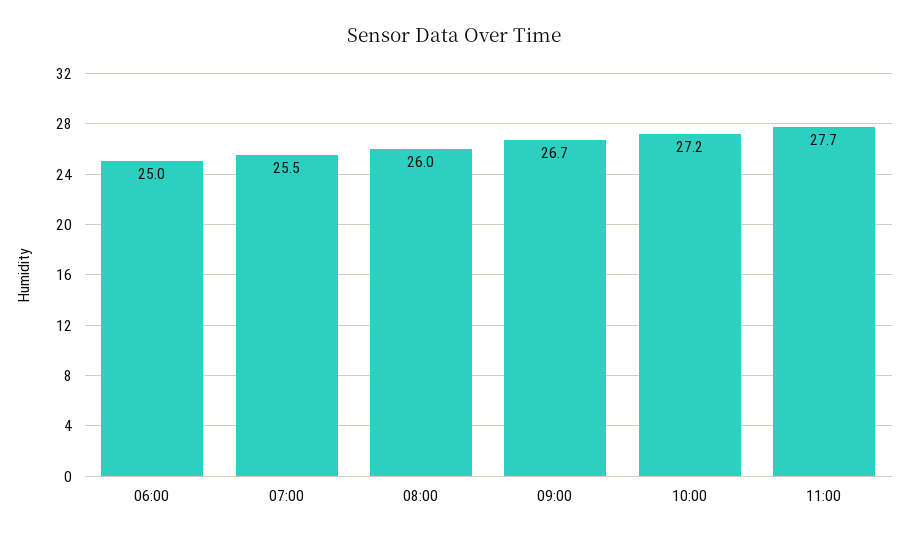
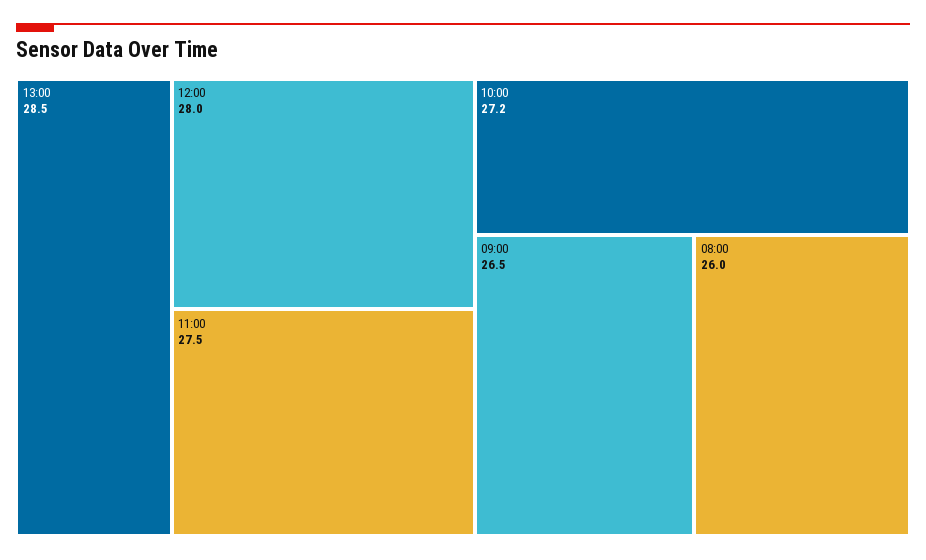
06:00: 25 -> none
07:00: 25.5 -> none
09:00: 26.7 -> 26.5
11:00: 27.7 -> 27.5
13:00: none -> 28.5
12:00: none -> 28

